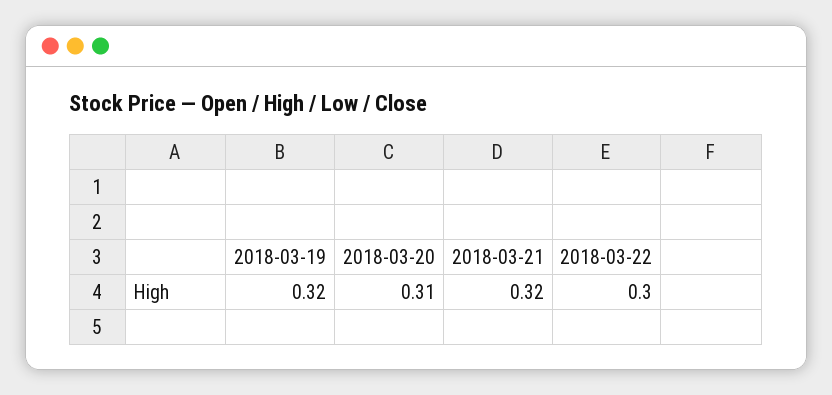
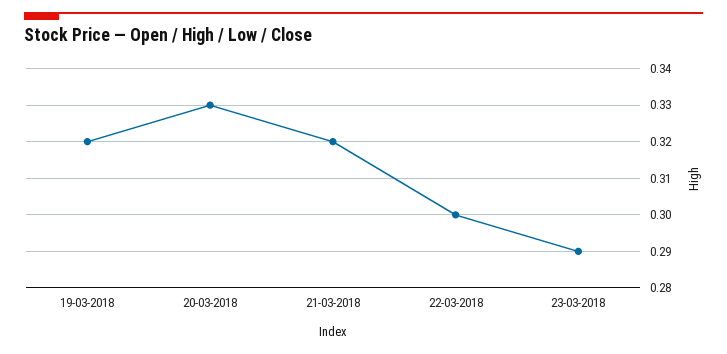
2018-03-20: 0.31 -> 0.33
23-03-2018: none -> 0.29

